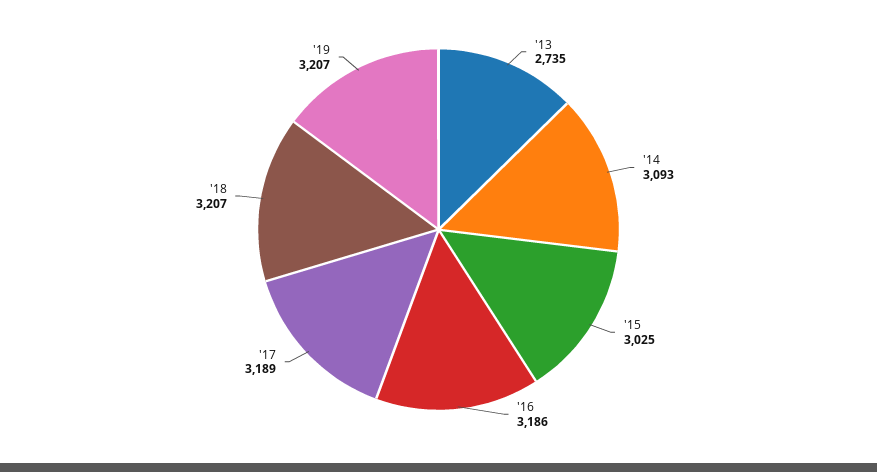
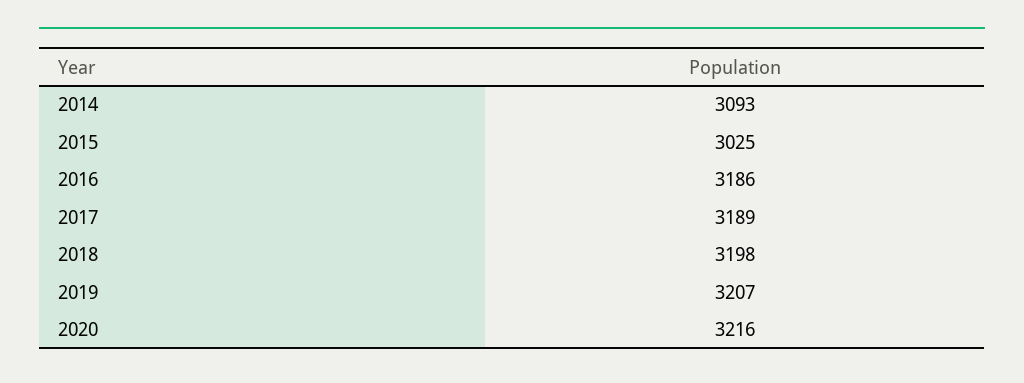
'13: 2735 -> none
'18: 3207 -> 3198
2020: none -> 3216

